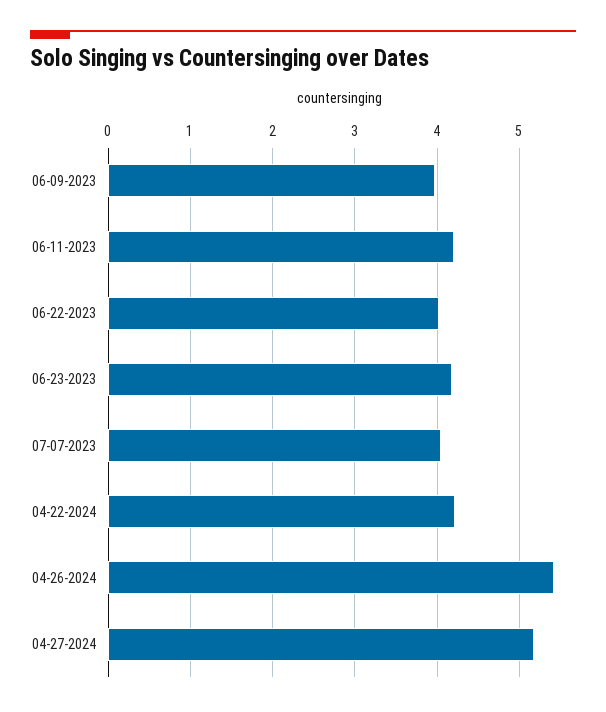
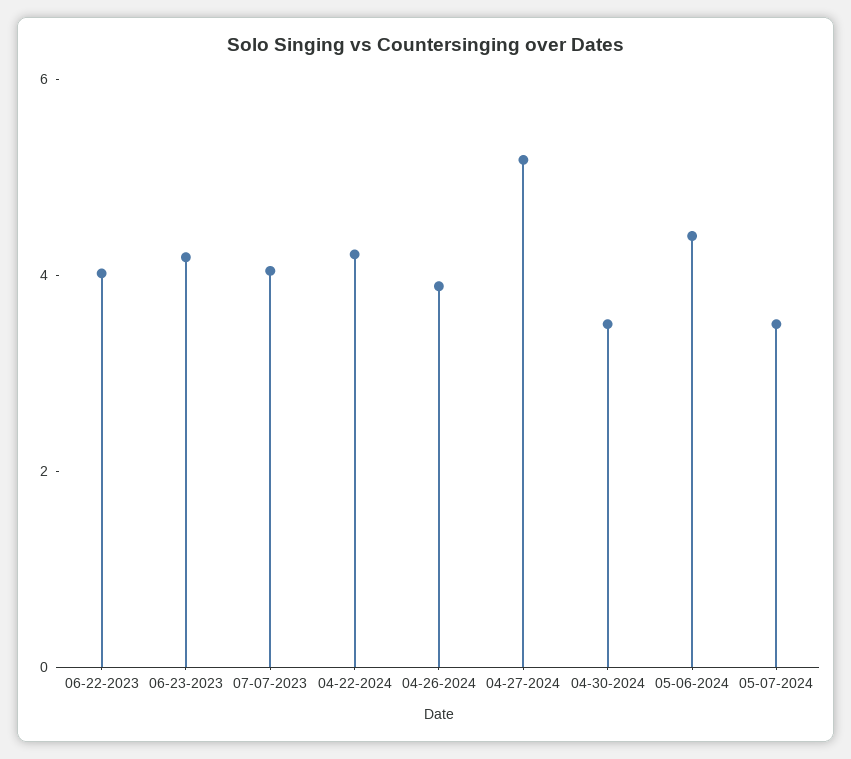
06-09-2023: 4 -> none
06-11-2023: 4.2 -> none
04-26-2024: 5.4 -> 4
04-30-2024: none -> 3.5
05-06-2024: none -> 4.5
05-07-2024: none -> 3.5

